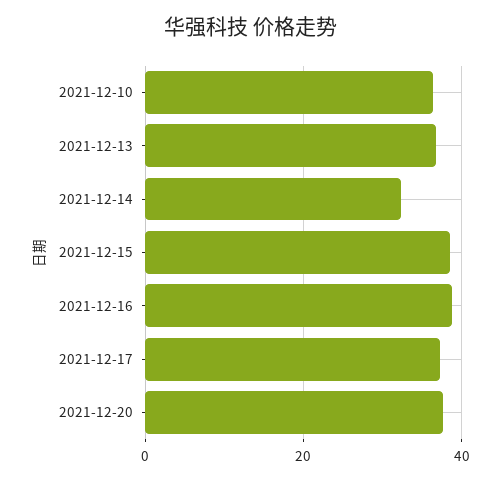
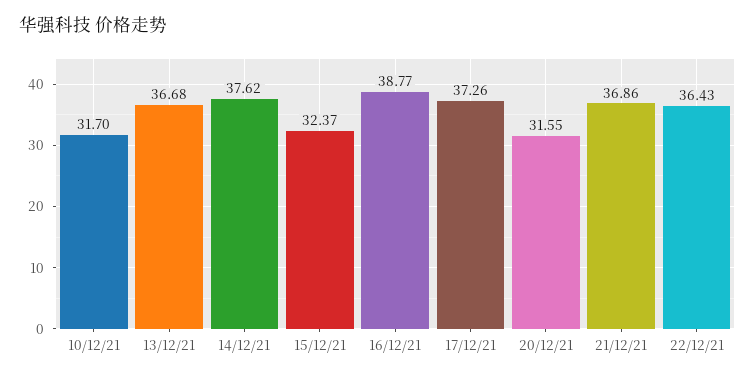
2021-12-10: 36 -> 31.7
2021-12-14: 32 -> 37.62
2021-12-15: 38 -> 32.37
2021-12-20: 38 -> 31.55
21/12/21: none -> 36.86
22/12/21: none -> 36.43

